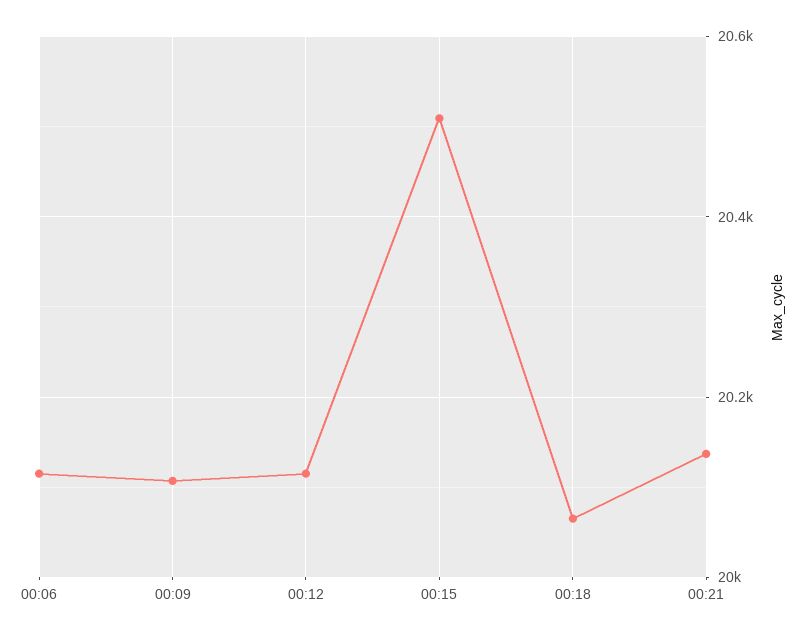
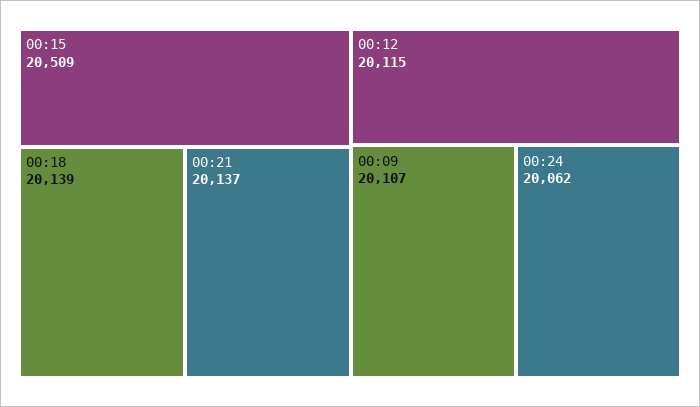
00:06: 20120 -> none
00:18: 20060 -> 20139
00:24: none -> 20062

